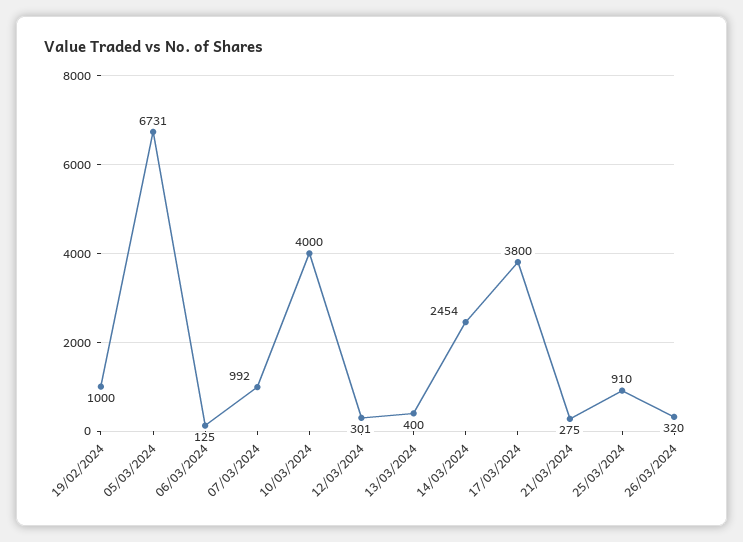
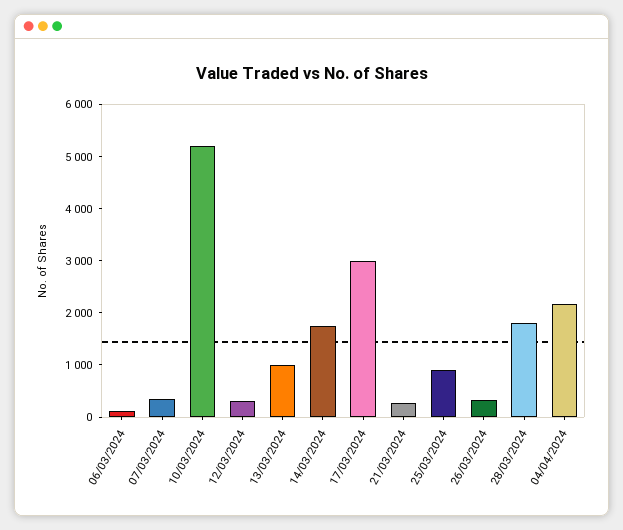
19/02/2024: 1000 -> none
05/03/2024: 6731 -> none
07/03/2024: 992 -> 400
10/03/2024: 4000 -> 5200
13/03/2024: 400 -> 1000
14/03/2024: 2454 -> 1800
17/03/2024: 3800 -> 3000
28/03/2024: none -> 1800
04/04/2024: none -> 2200

